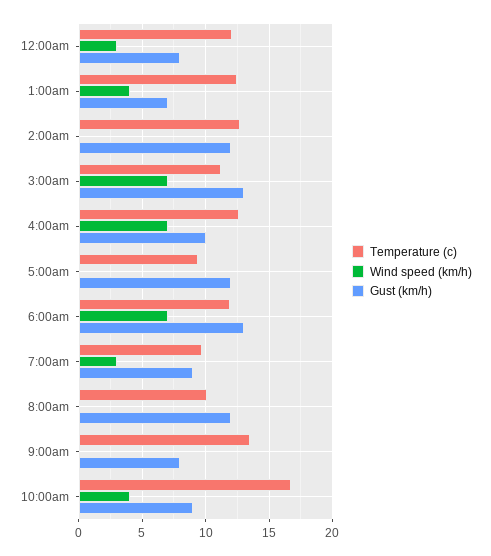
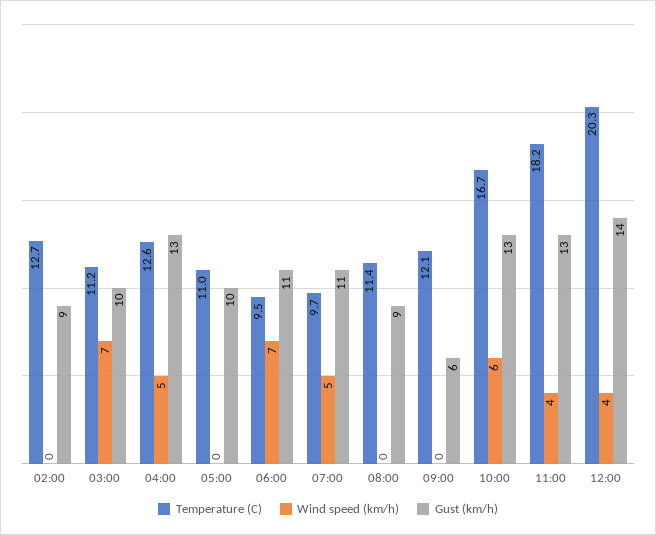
Temperature (c), 12:00am: 12 -> none
Wind speed (km/h), 12:00am: 3 -> none
Gust (km/h), 12:00am: 8 -> none
Temperature (c), 1:00am: 12.5 -> none
Wind speed (km/h), 1:00am: 4 -> none
Gust (km/h), 1:00am: 7 -> none
Gust (km/h), 2:00am: 12 -> 9
Gust (km/h), 3:00am: 13 -> 10
Wind speed (km/h), 4:00am: 7 -> 5
Gust (km/h), 4:00am: 10 -> 13
Temperature (c), 5:00am: 9.5 -> 11
Gust (km/h), 5:00am: 12 -> 10
Temperature (c), 6:00am: 12 -> 9.5
Gust (km/h), 6:00am: 13 -> 11
Wind speed (km/h), 7:00am: 3 -> 5
Gust (km/h), 7:00am: 9 -> 11
Temperature (c), 8:00am: 10 -> 11.4
Gust (km/h), 8:00am: 12 -> 9
Temperature (c), 9:00am: 13.5 -> 12.1
Gust (km/h), 9:00am: 8 -> 6
Wind speed (km/h), 10:00am: 4 -> 6
Gust (km/h), 10:00am: 9 -> 13
Temperature (c), 11:00: none -> 18.2
Wind speed (km/h), 11:00: none -> 4
Gust (km/h), 11:00: none -> 13
Temperature (c), 12:00: none -> 20.3
Wind speed (km/h), 12:00: none -> 4
Gust (km/h), 12:00: none -> 14

